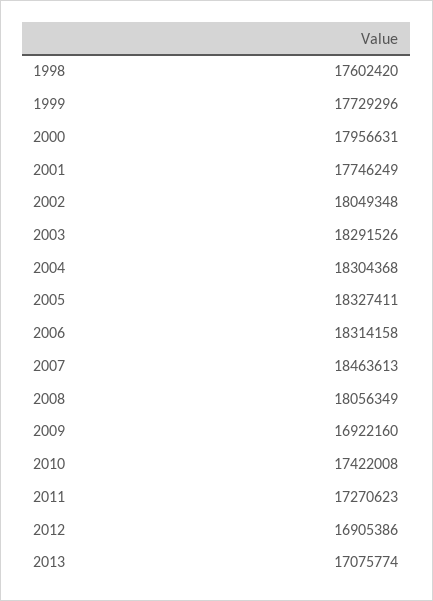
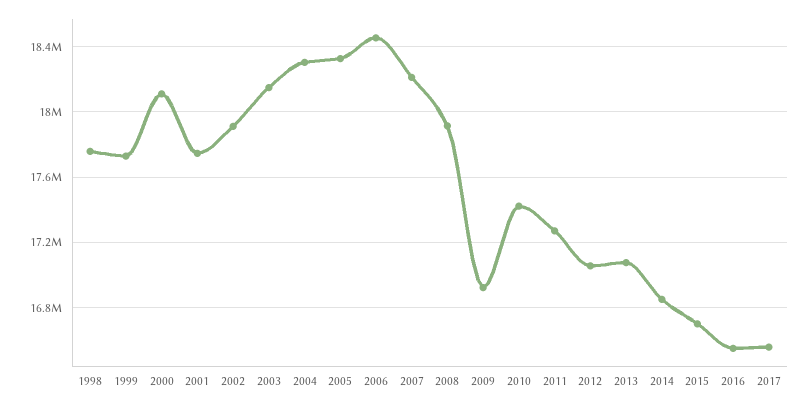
1998: 17602420 -> 17750000
2000: 17956631 -> 18100000
2002: 18049348 -> 17900000
2003: 18291526 -> 18150000
2006: 18314158 -> 18450000
2007: 18463613 -> 18200000
2008: 18056349 -> 17900000
2012: 16905386 -> 17050000
2014: none -> 16850000
2015: none -> 16700000
2016: none -> 16550000
2017: none -> 16550000

